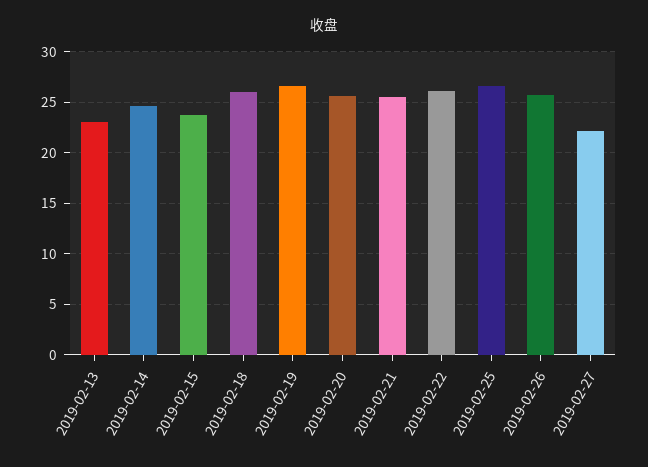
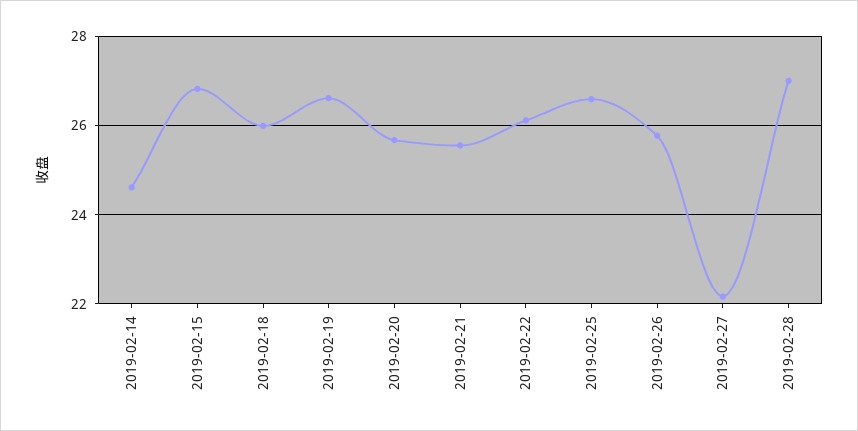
2019-02-13: 23 -> none
2019-02-15: 24 -> 26.8
2019-02-28: none -> 27

